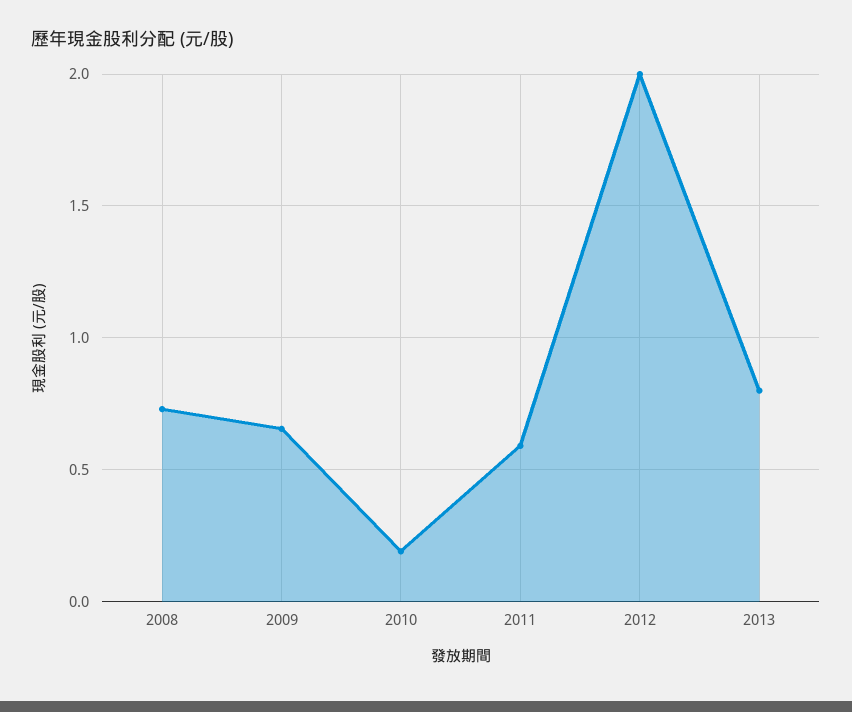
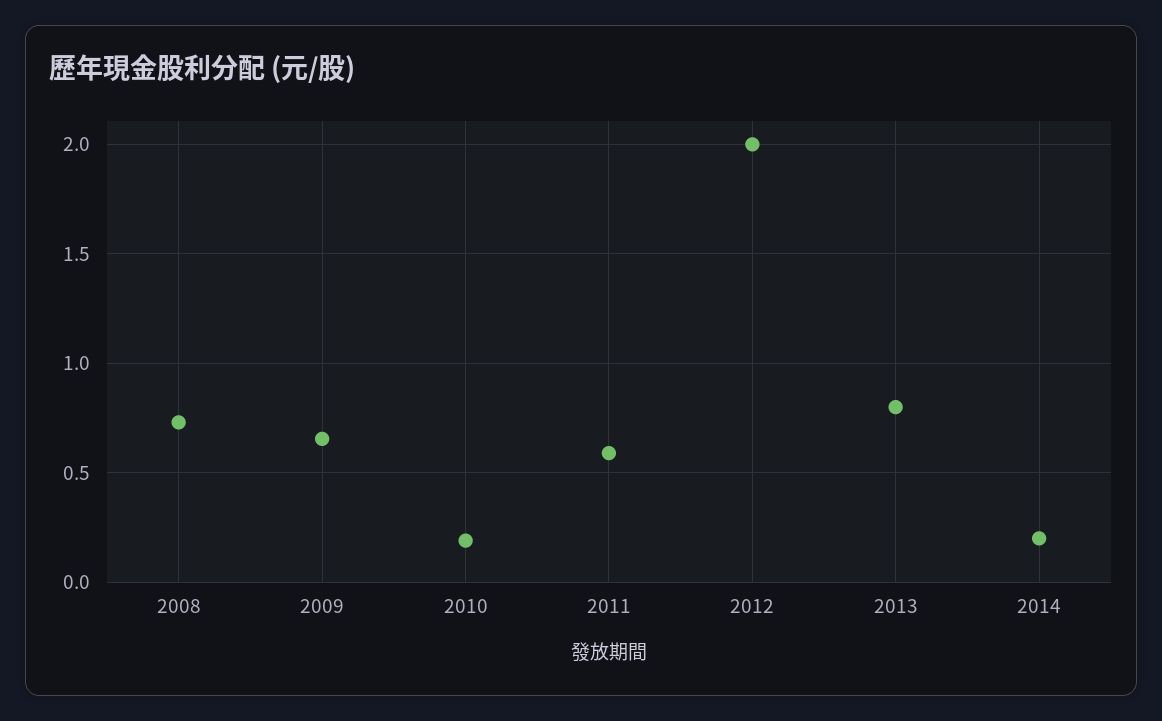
2014: none -> 0.2

